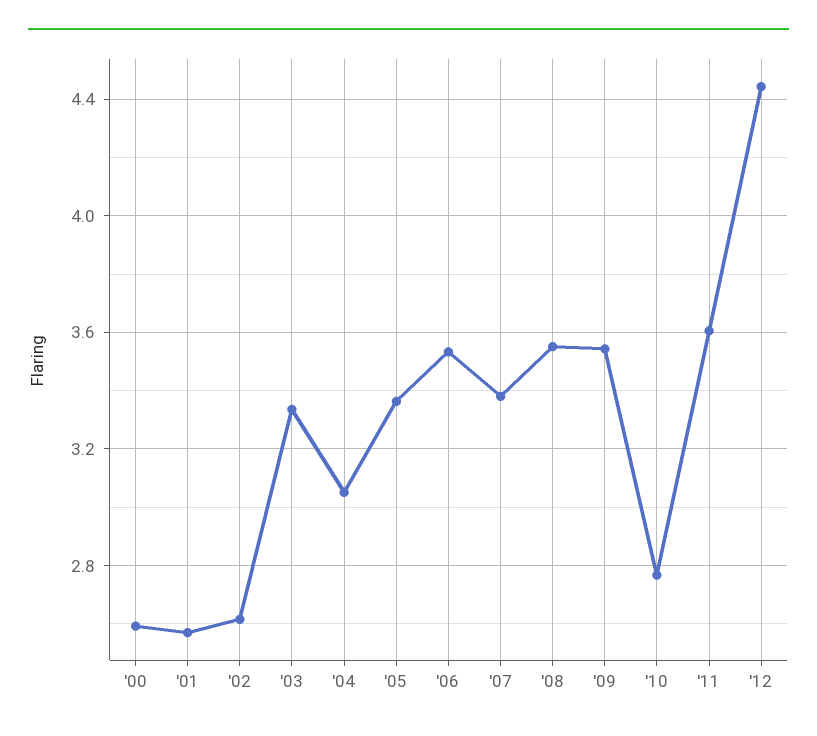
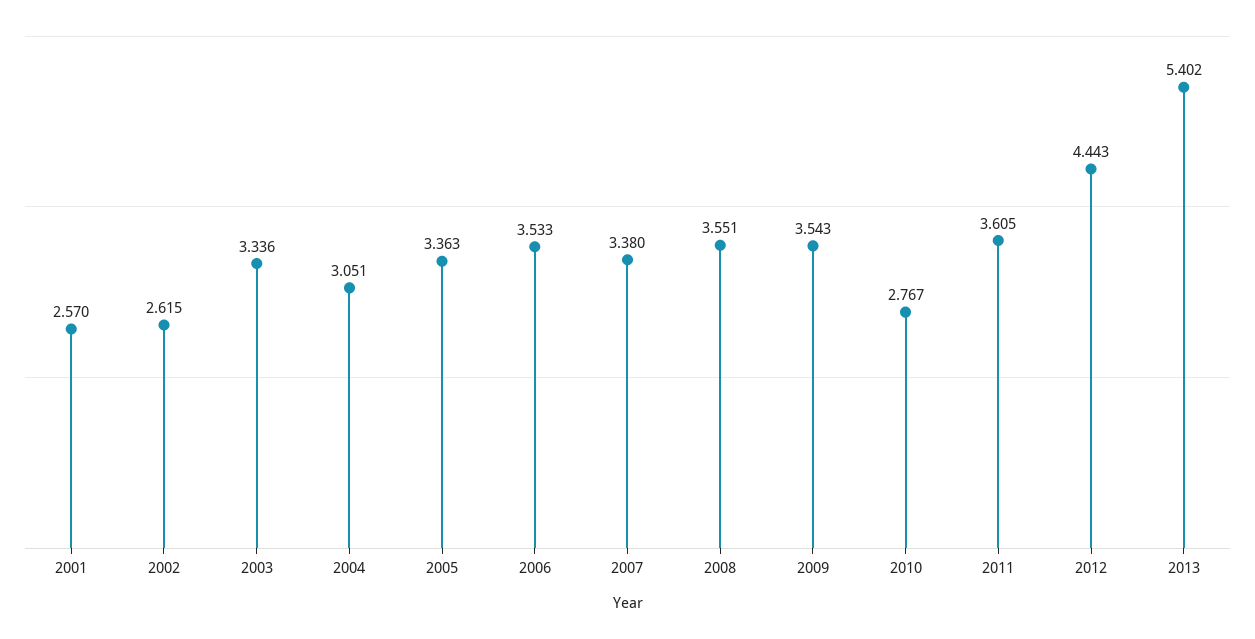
'00: 2.6 -> none
2013: none -> 5.402

